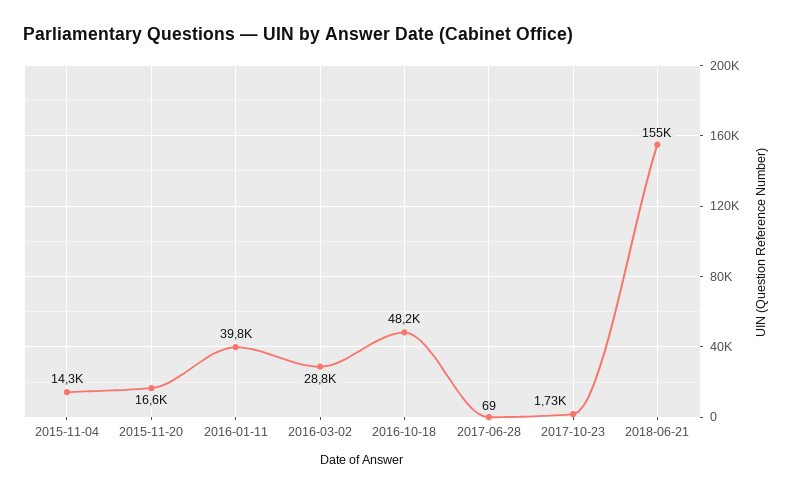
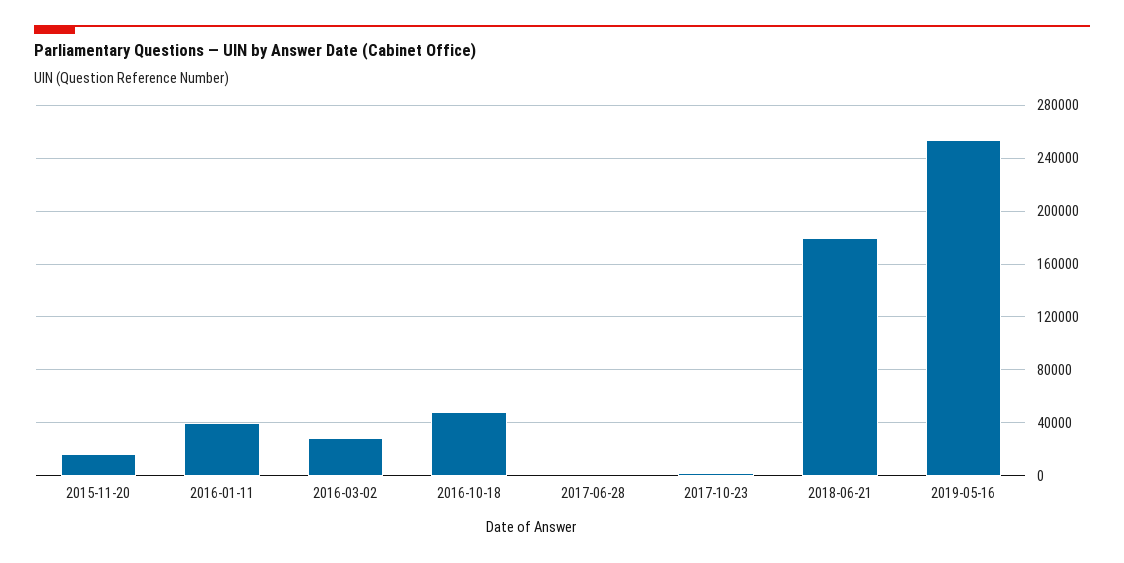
2015-11-04: 14300 -> none
2018-06-21: 155000 -> 180000
2019-05-16: none -> 255000

